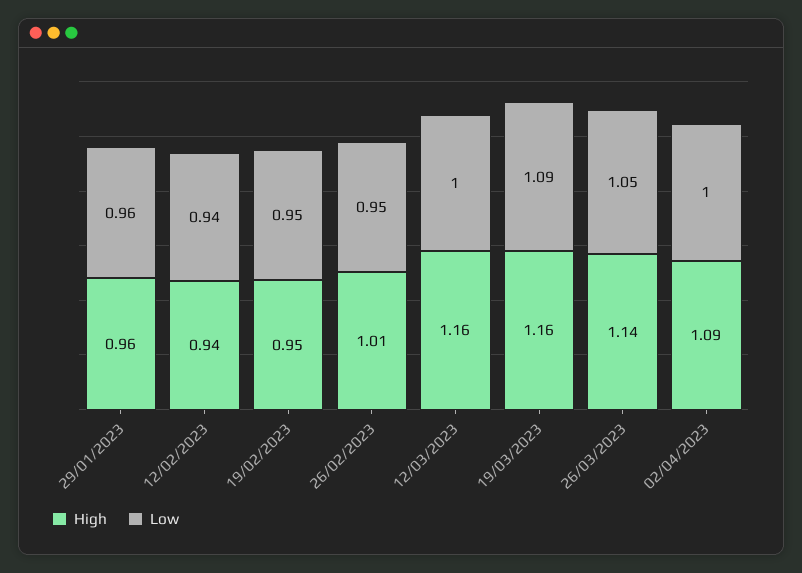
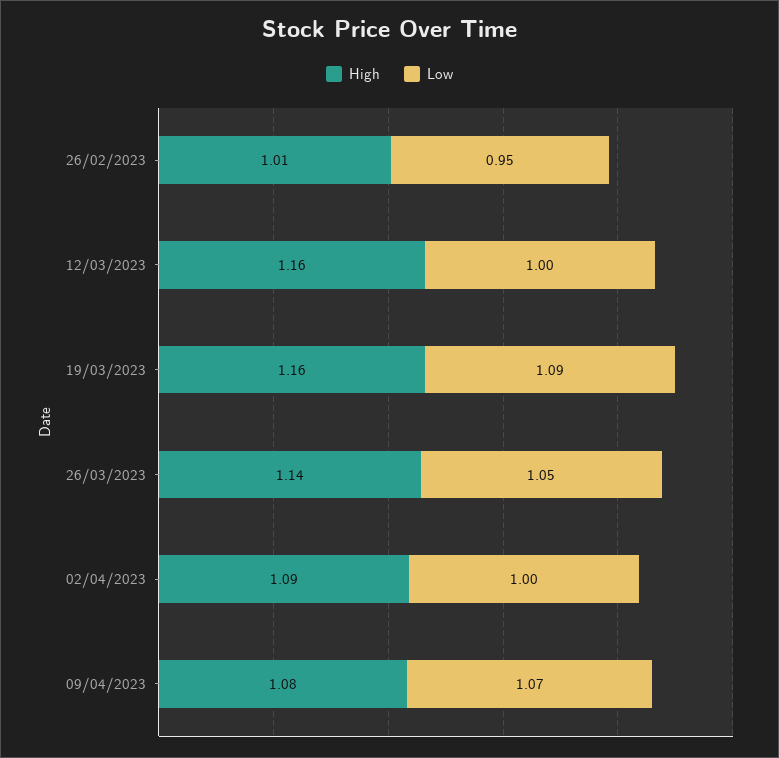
High, 29/01/2023: 0.96 -> none
Low, 29/01/2023: 0.96 -> none
High, 12/02/2023: 0.94 -> none
Low, 12/02/2023: 0.94 -> none
High, 19/02/2023: 0.95 -> none
Low, 19/02/2023: 0.95 -> none
High, 09/04/2023: none -> 1.08
Low, 09/04/2023: none -> 1.07

